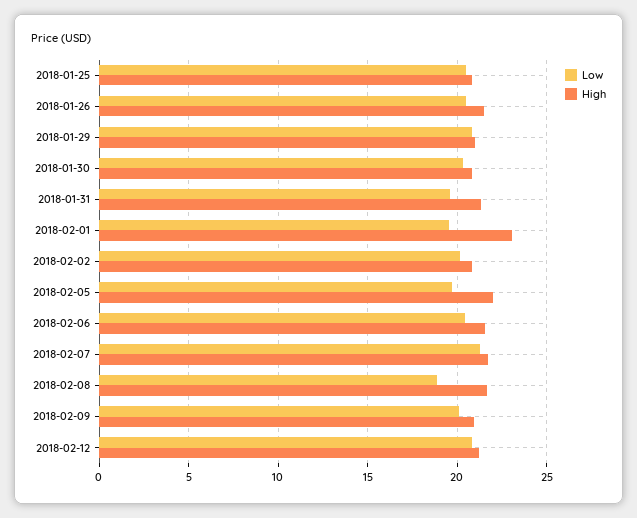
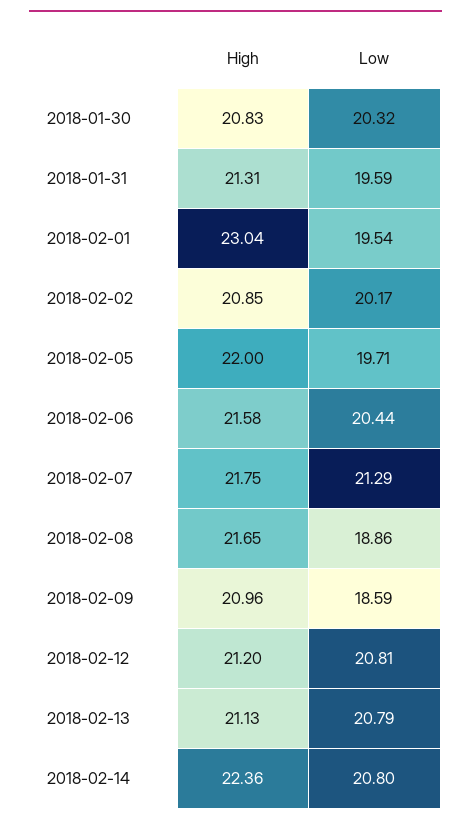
Low, 2018-01-25: 20.5 -> none
High, 2018-01-25: 21 -> none
Low, 2018-01-26: 20.5 -> none
High, 2018-01-26: 21.5 -> none
Low, 2018-01-29: 21 -> none
High, 2018-01-29: 21 -> none
Low, 2018-02-09: 20 -> 18.59
High, 2018-02-13: none -> 21.13
Low, 2018-02-13: none -> 20.79
High, 2018-02-14: none -> 22.36
Low, 2018-02-14: none -> 20.8

